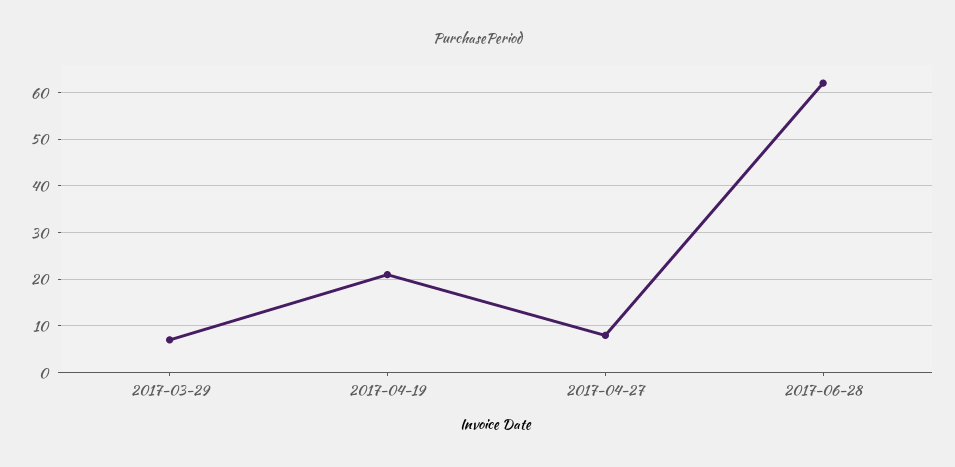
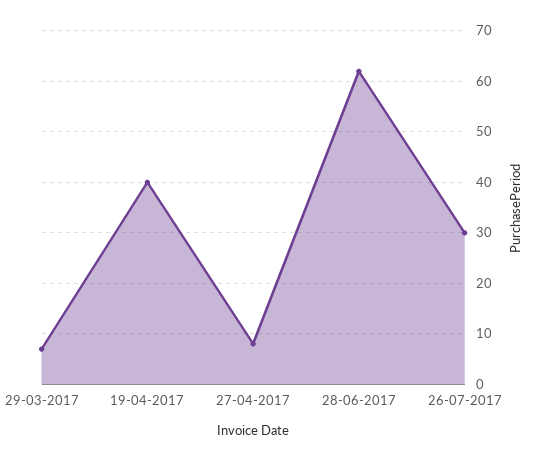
2017-04-19: 20 -> 40
26-07-2017: none -> 30

